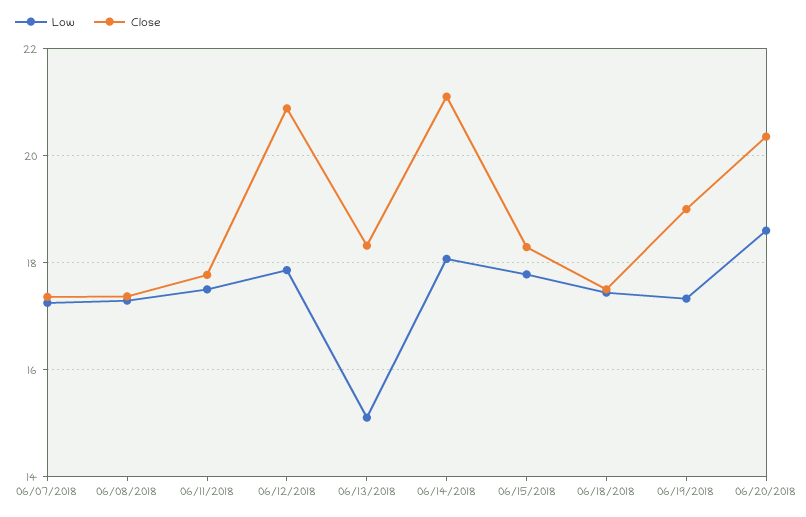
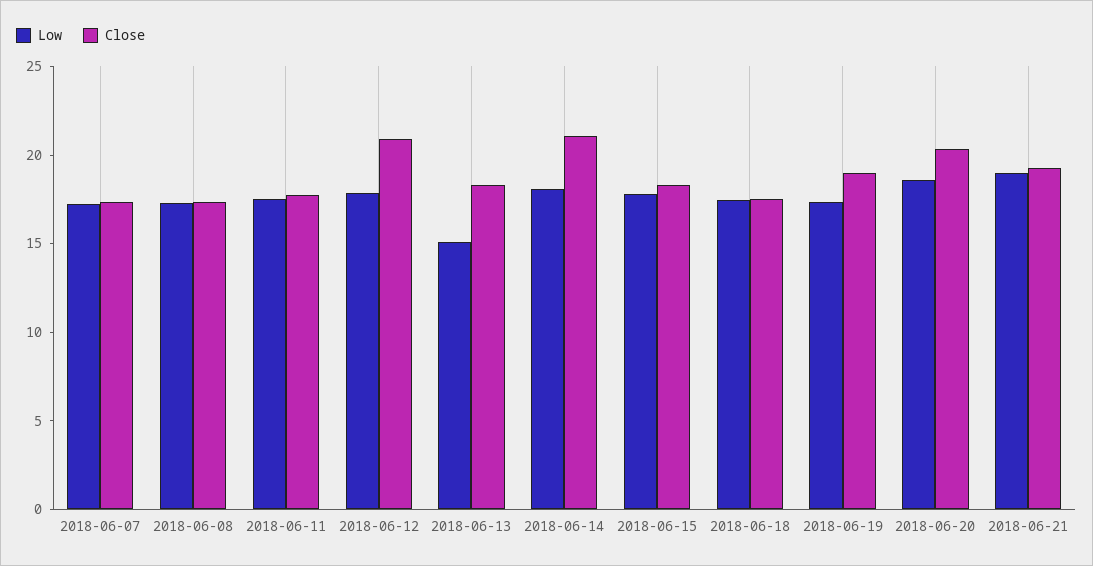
Low, 2018-06-21: none -> 19
Close, 2018-06-21: none -> 19

